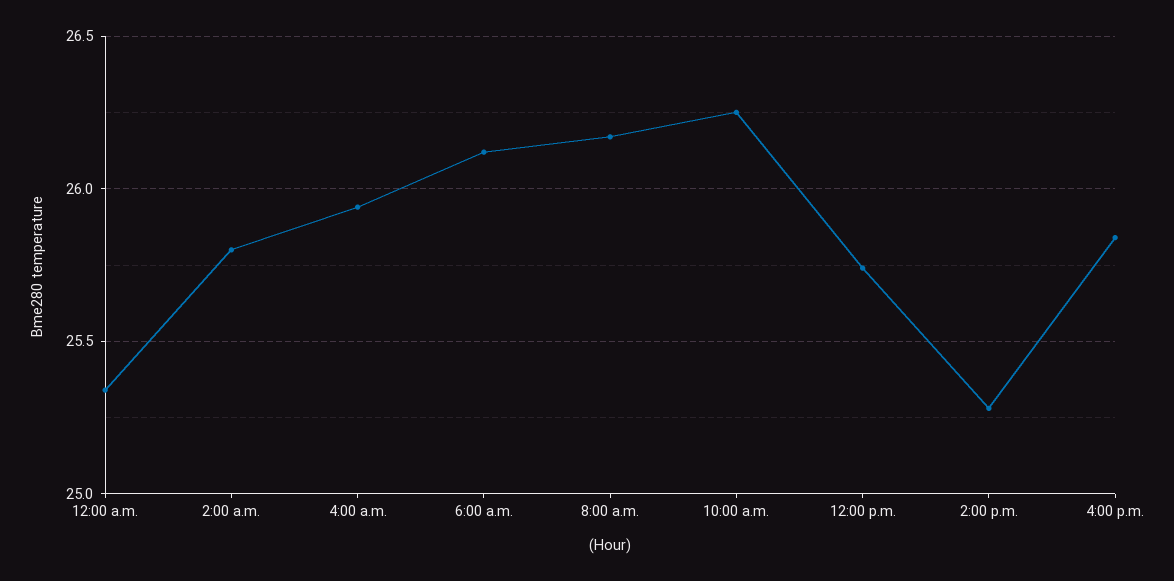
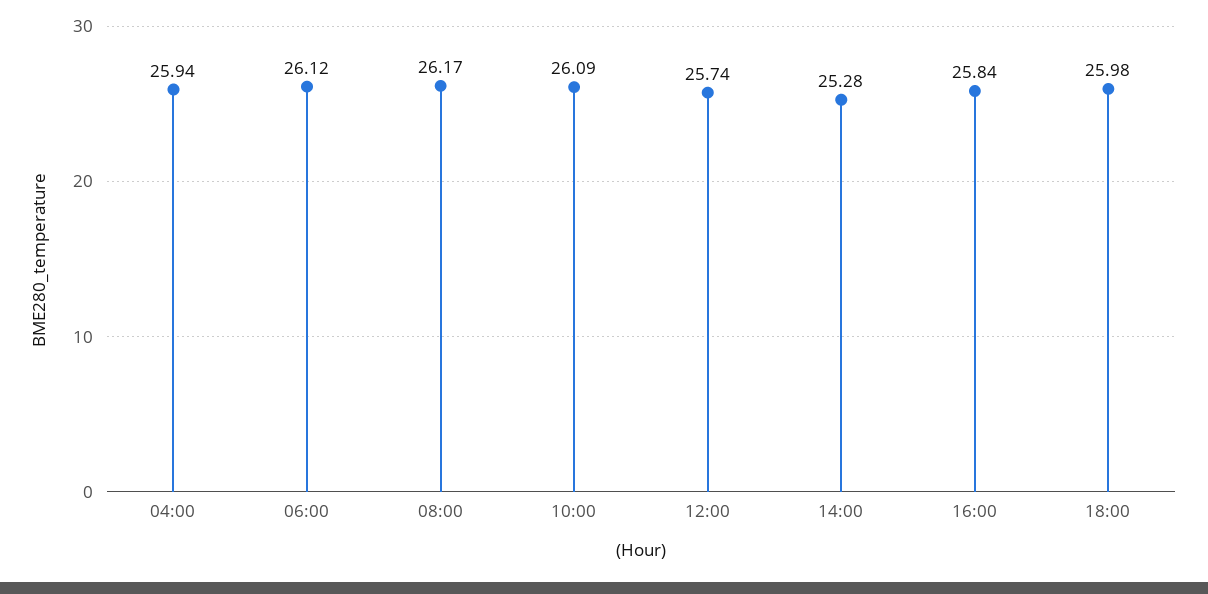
12:00 a.m.: 25.35 -> none
2:00 a.m.: 25.8 -> none
10:00 a.m.: 26.25 -> 26.09
18:00: none -> 25.98

